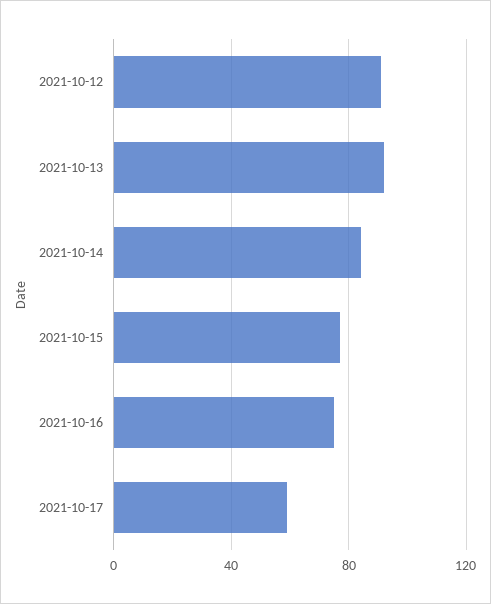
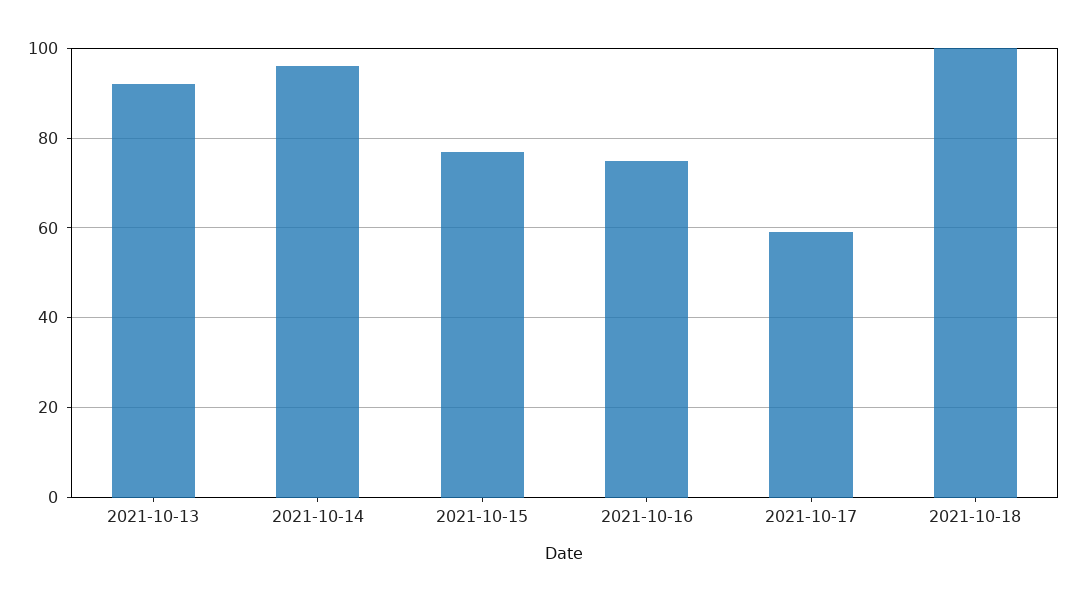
2021-10-12: 90 -> none
2021-10-14: 85 -> 95
2021-10-18: none -> 100

